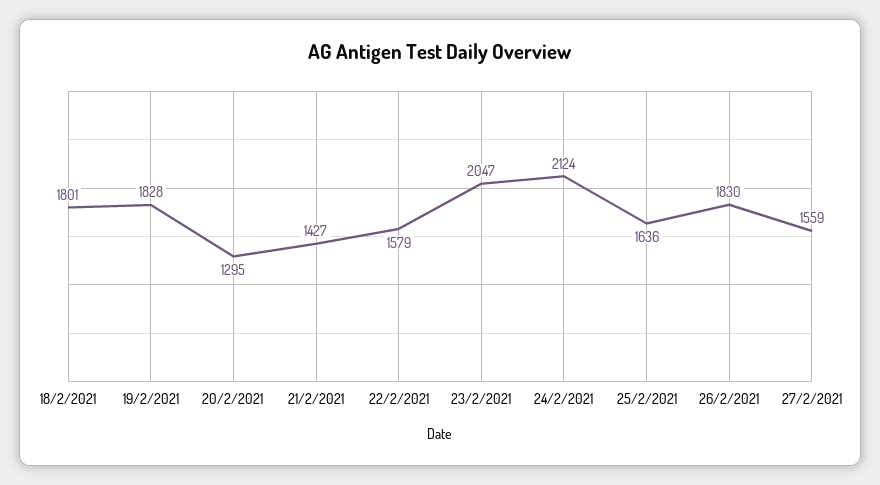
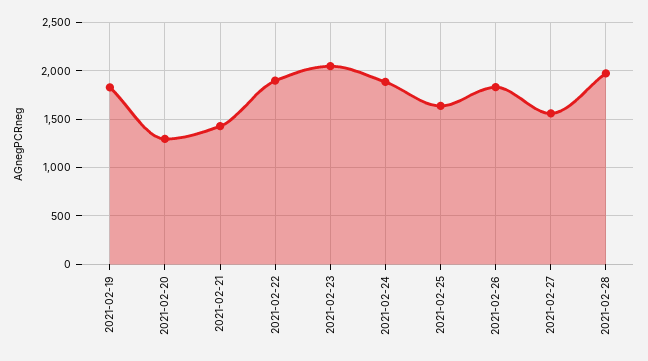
18/2/2021: 1801 -> none
22/2/2021: 1579 -> 1900
24/2/2021: 2124 -> 1900
2021-02-28: none -> 2000

